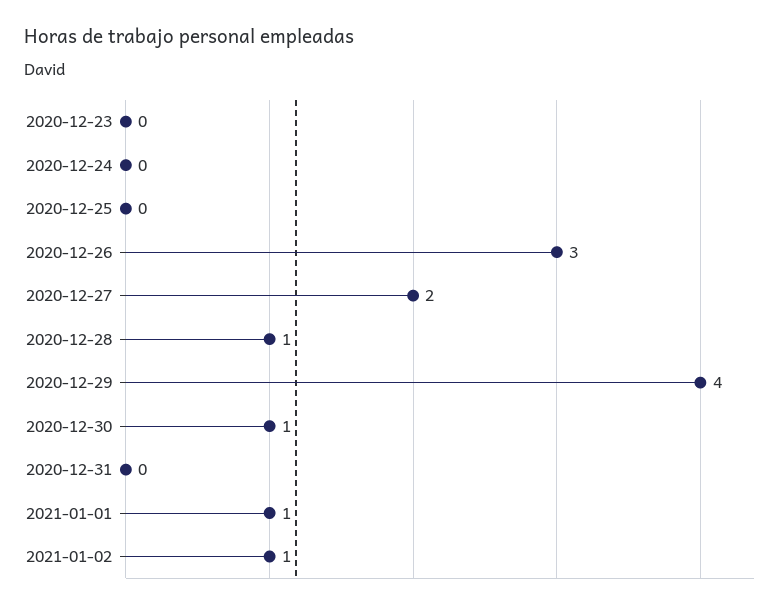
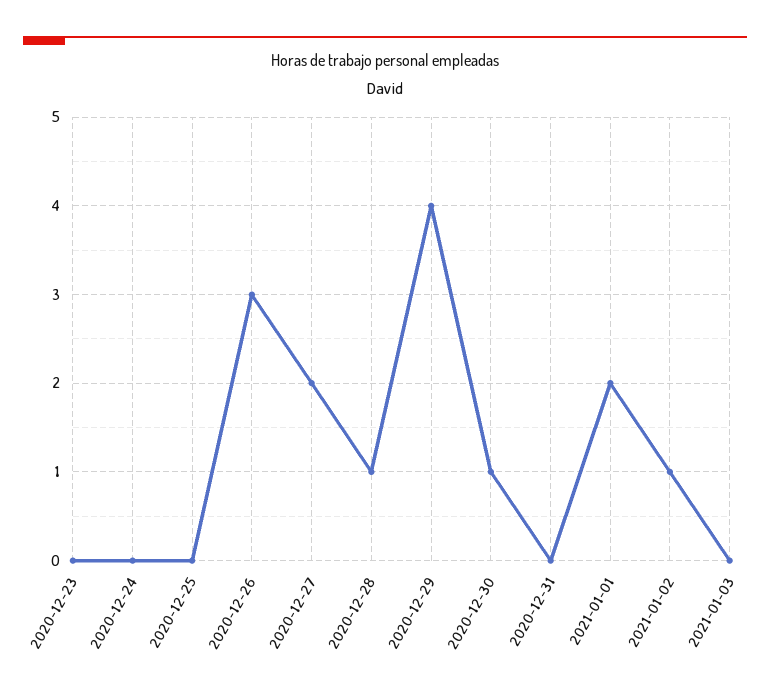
2021-01-01: 1 -> 2
2021-01-03: none -> 0

